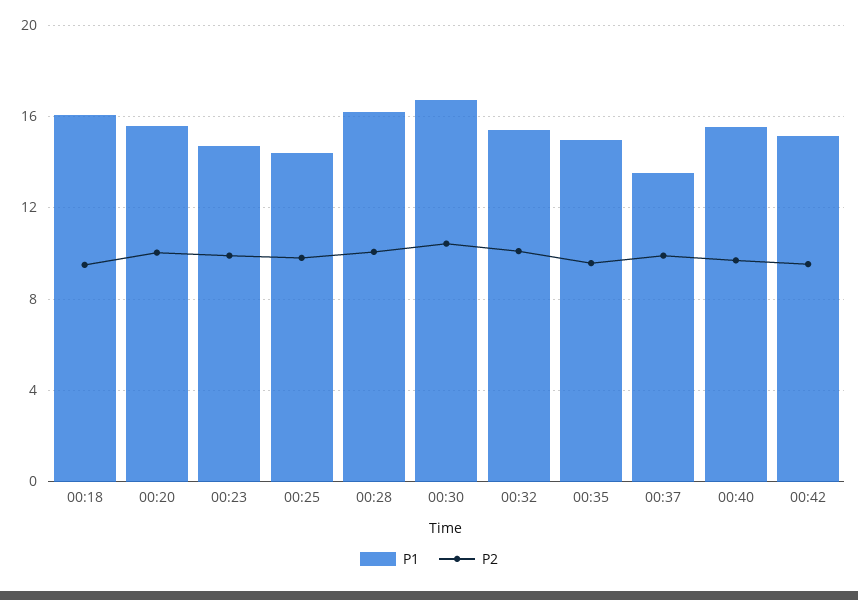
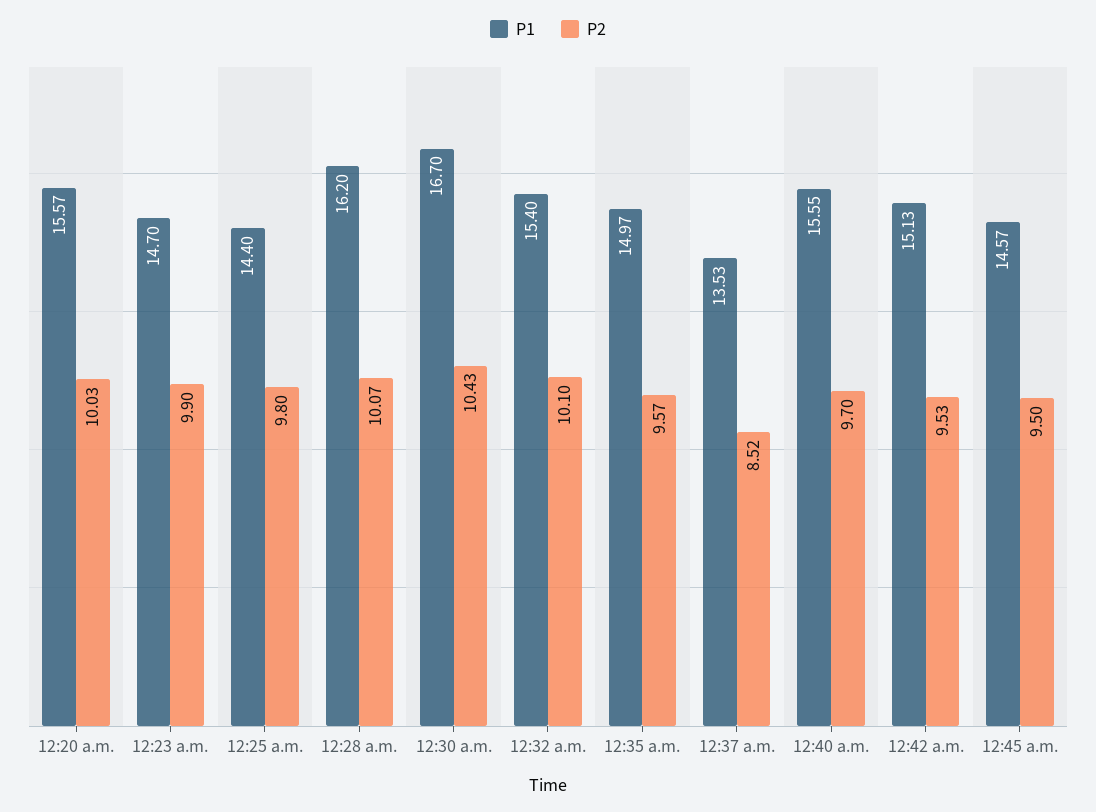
P1, 00:18: 16 -> none
P2, 00:18: 9.5 -> none
P2, 00:37: 10 -> 8.52
P1, 12:45 a.m.: none -> 14.57
P2, 12:45 a.m.: none -> 9.5

